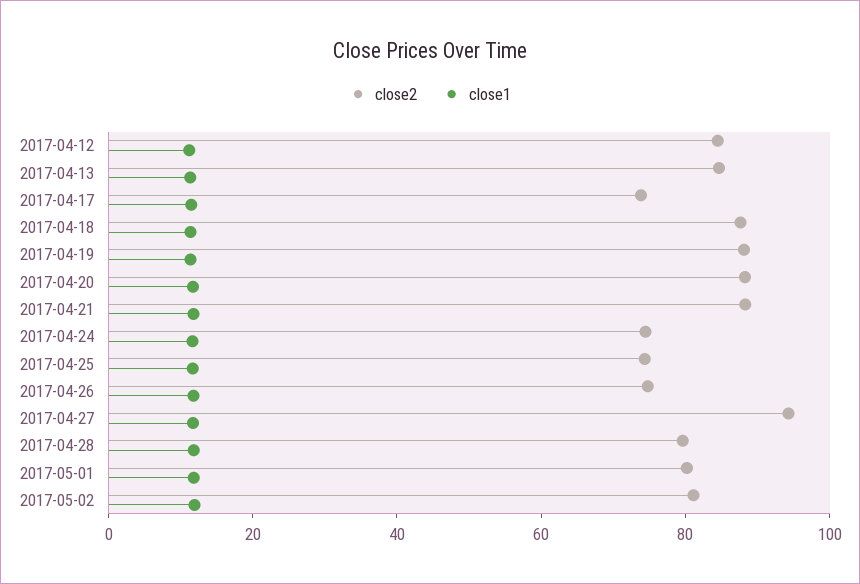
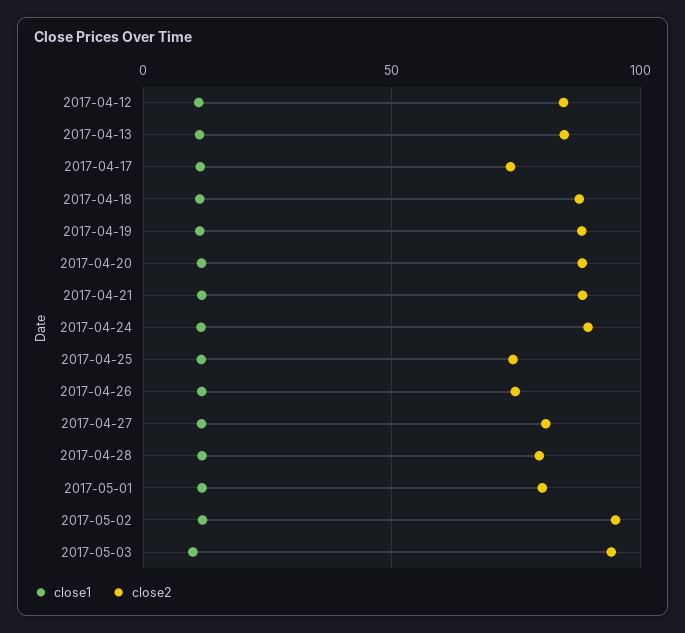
close2, 2017-04-24: 75 -> 90
close2, 2017-04-27: 95 -> 80
close2, 2017-05-02: 80 -> 95
close1, 2017-05-03: none -> 10
close2, 2017-05-03: none -> 95

